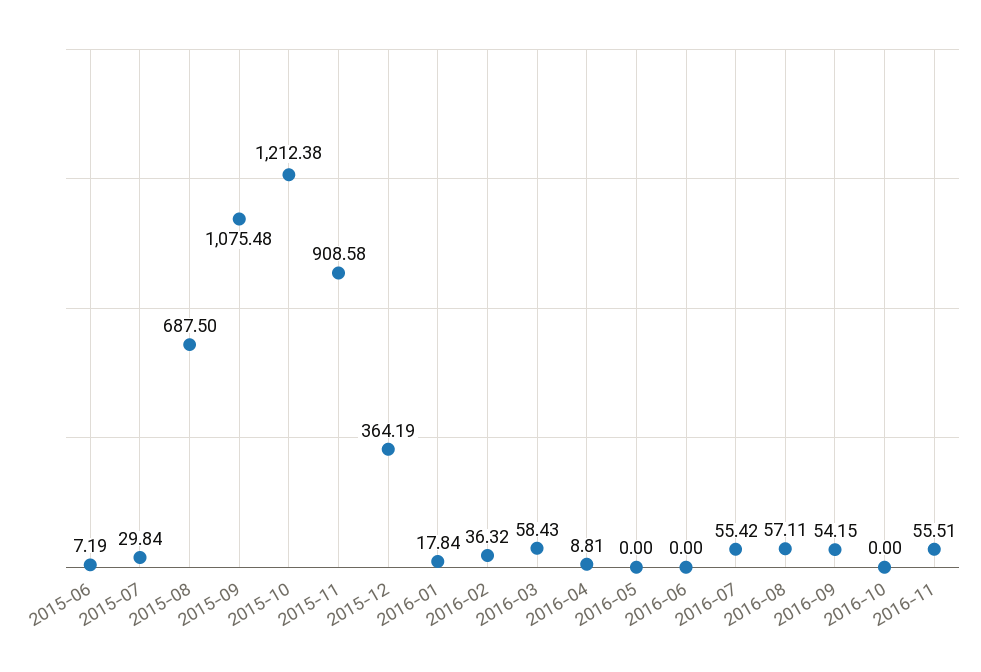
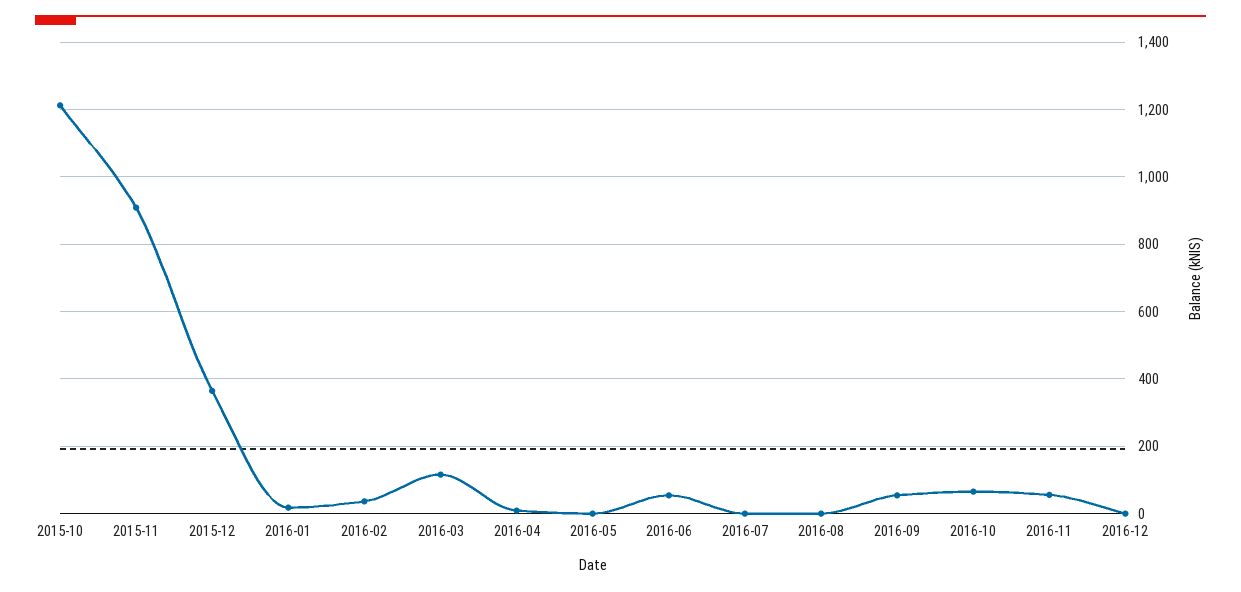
2015-06: 7.19 -> none
2015-07: 29.84 -> none
2015-08: 687.5 -> none
2015-09: 1075.48 -> none
2016-03: 58.43 -> 120
2016-06: 0 -> 60
2016-07: 55.42 -> 0
2016-08: 57.11 -> 0
2016-10: 0 -> 60
2016-12: none -> 0

